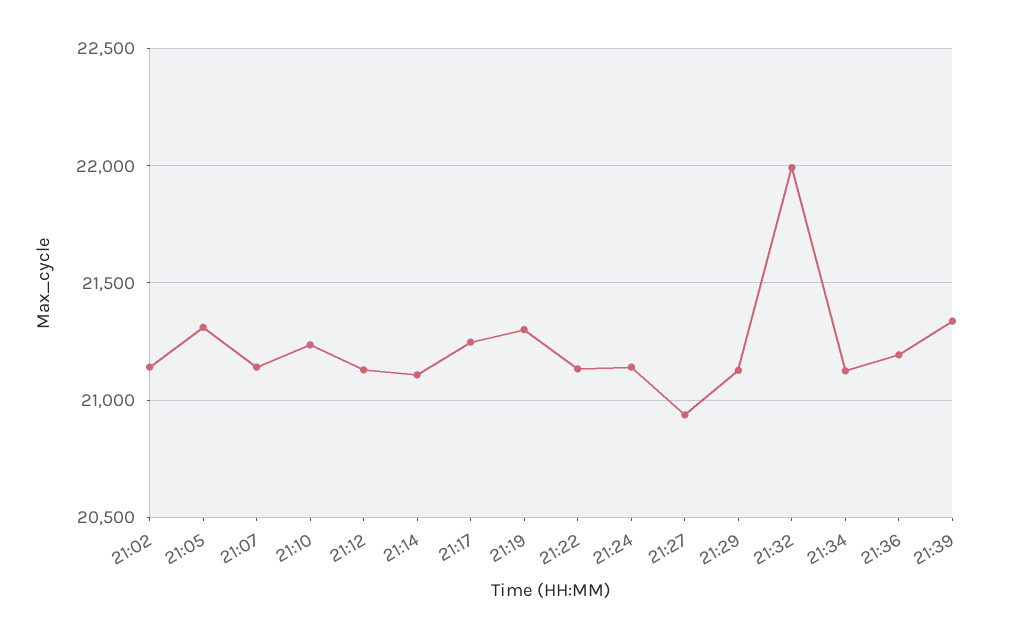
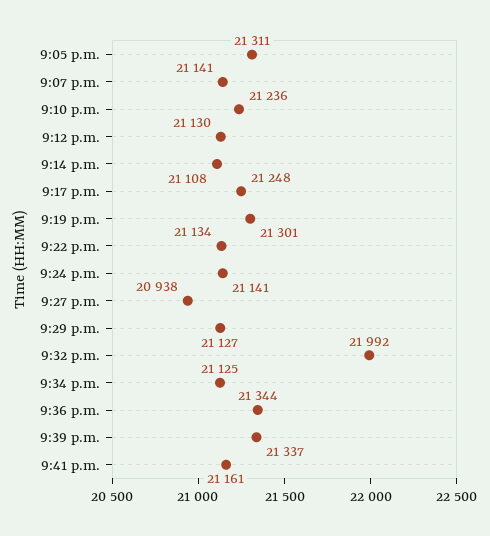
21:02: 21150 -> none
21:36: 21200 -> 21344
9:41 p.m.: none -> 21161

